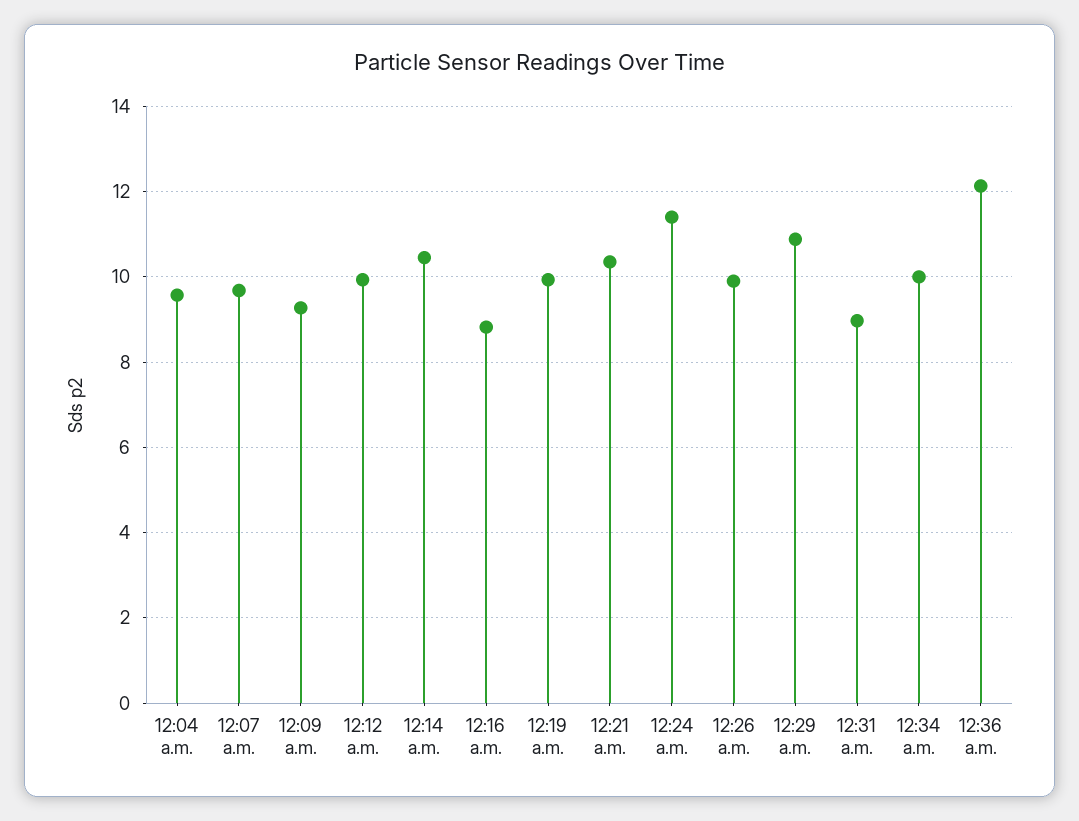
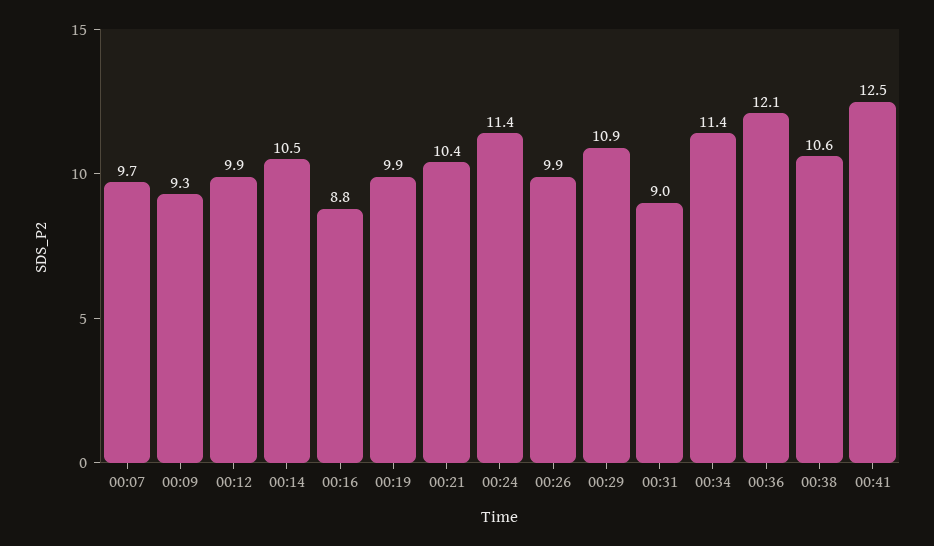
12:04 a.m.: 9.6 -> none
12:34 a.m.: 10 -> 11.4
00:38: none -> 10.6
00:41: none -> 12.5

